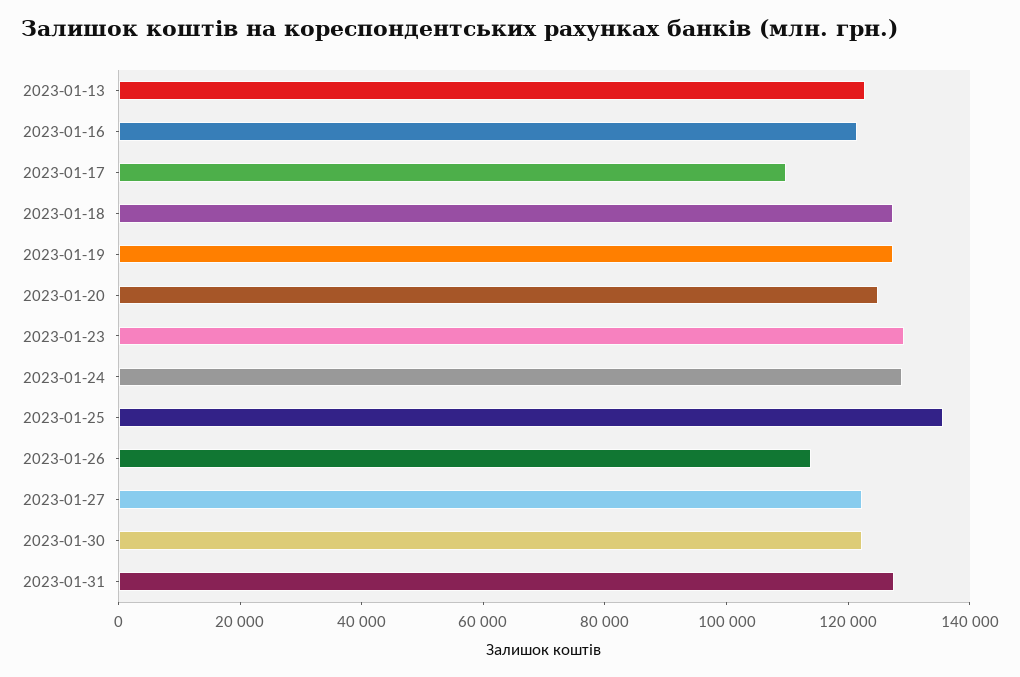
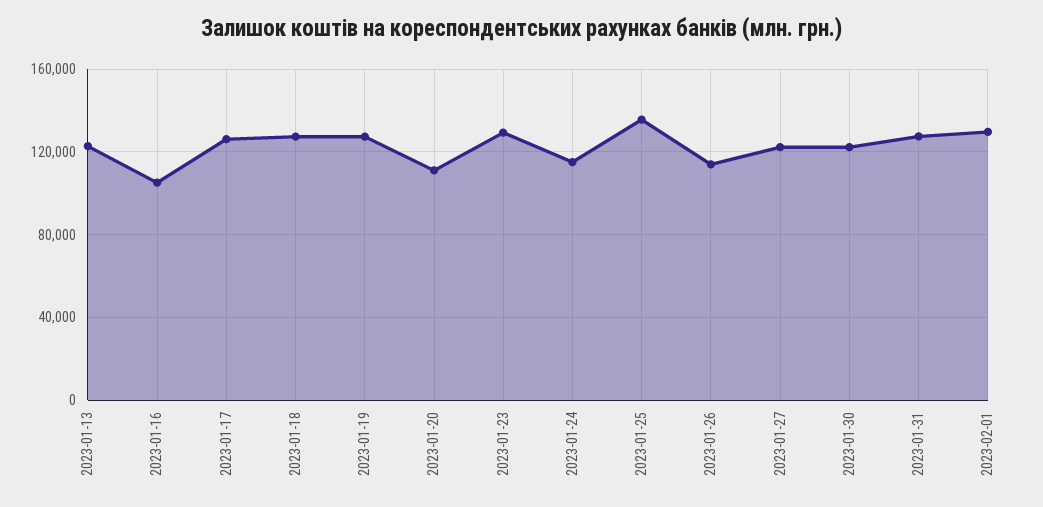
2023-01-16: 120000 -> 105000
2023-01-17: 110000 -> 125000
2023-01-20: 125000 -> 110000
2023-01-24: 130000 -> 115000
2023-02-01: none -> 130000

